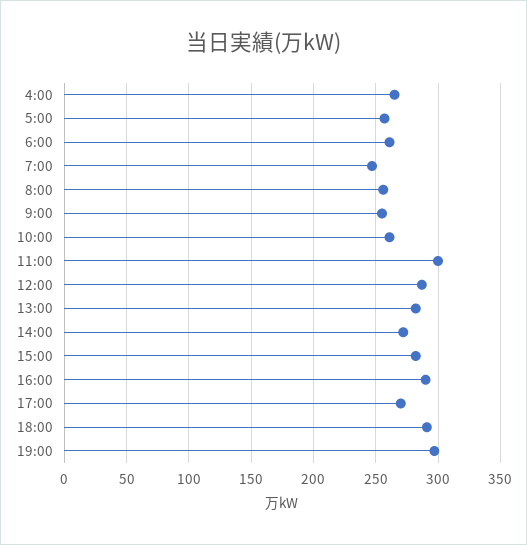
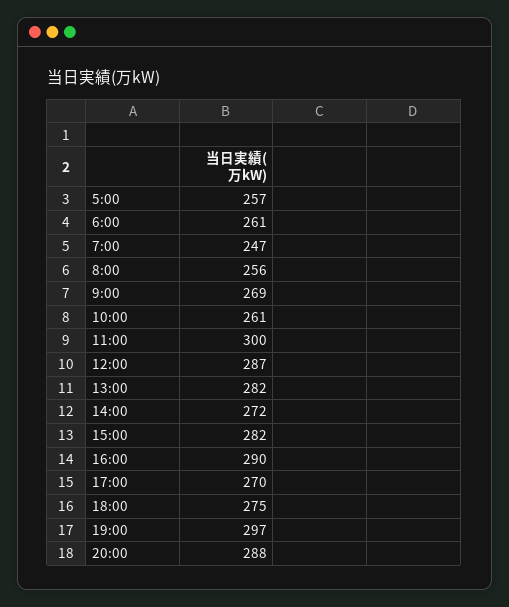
4:00: 265 -> none
9:00: 255 -> 269
18:00: 290 -> 275
20:00: none -> 288

